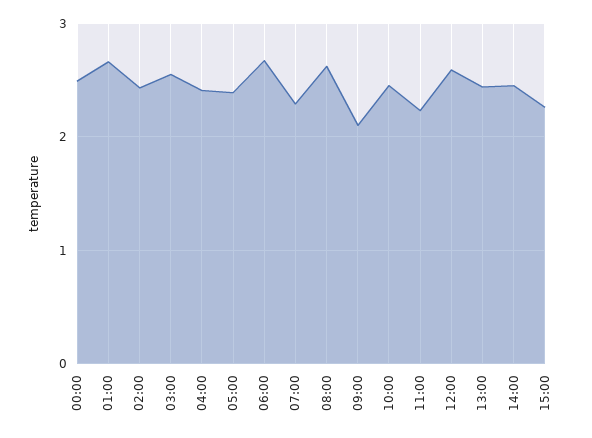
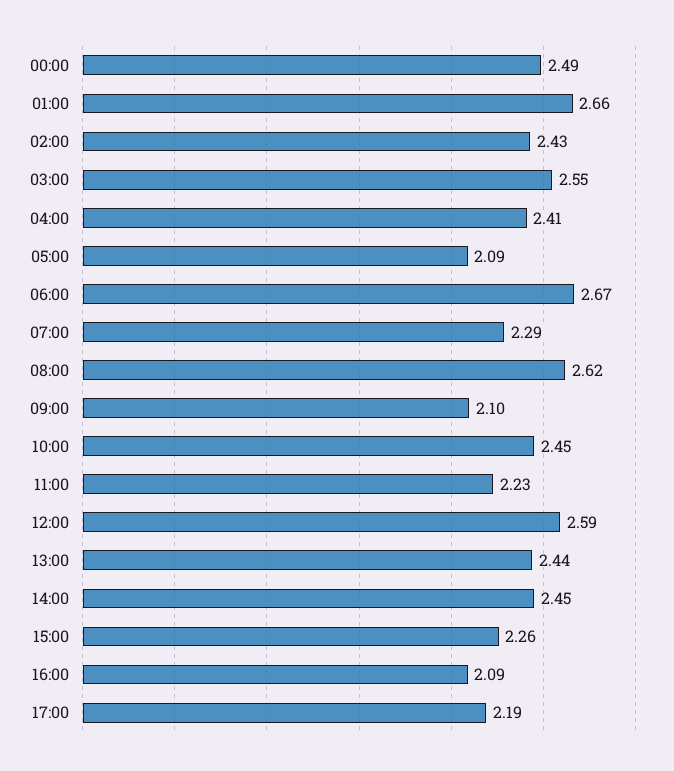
05:00: 2.4 -> 2.09
16:00: none -> 2.09
17:00: none -> 2.19

